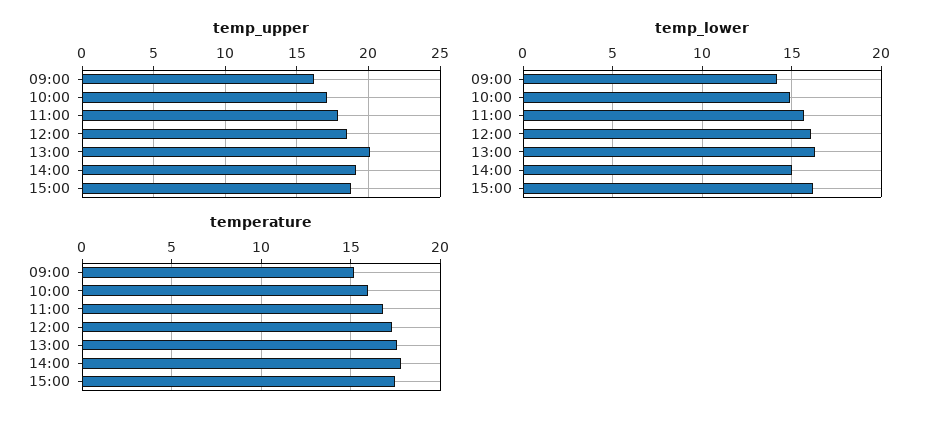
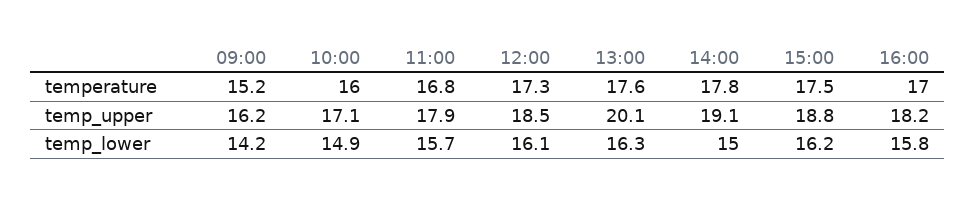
temperature, 16:00: none -> 17
temp_upper, 16:00: none -> 18.2
temp_lower, 16:00: none -> 15.8

